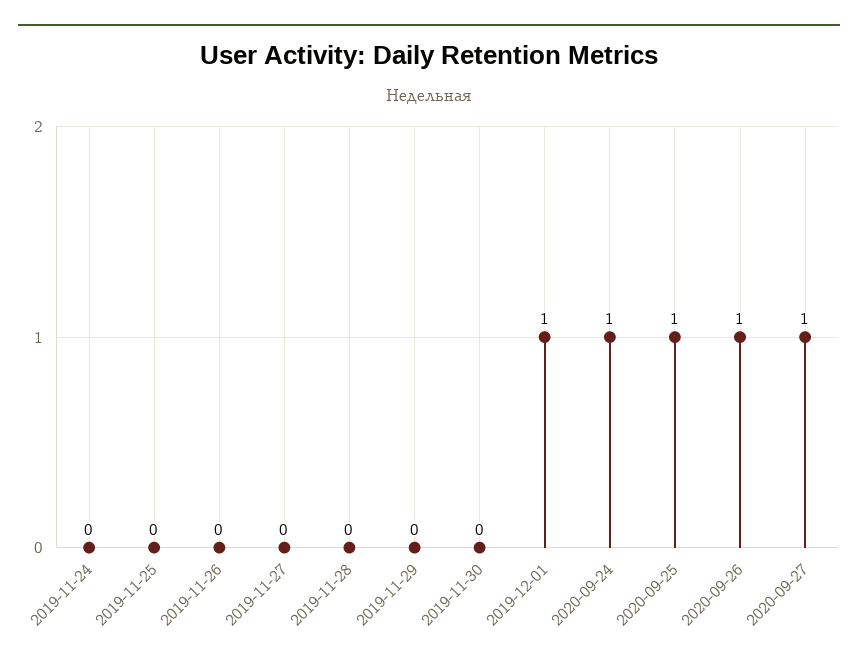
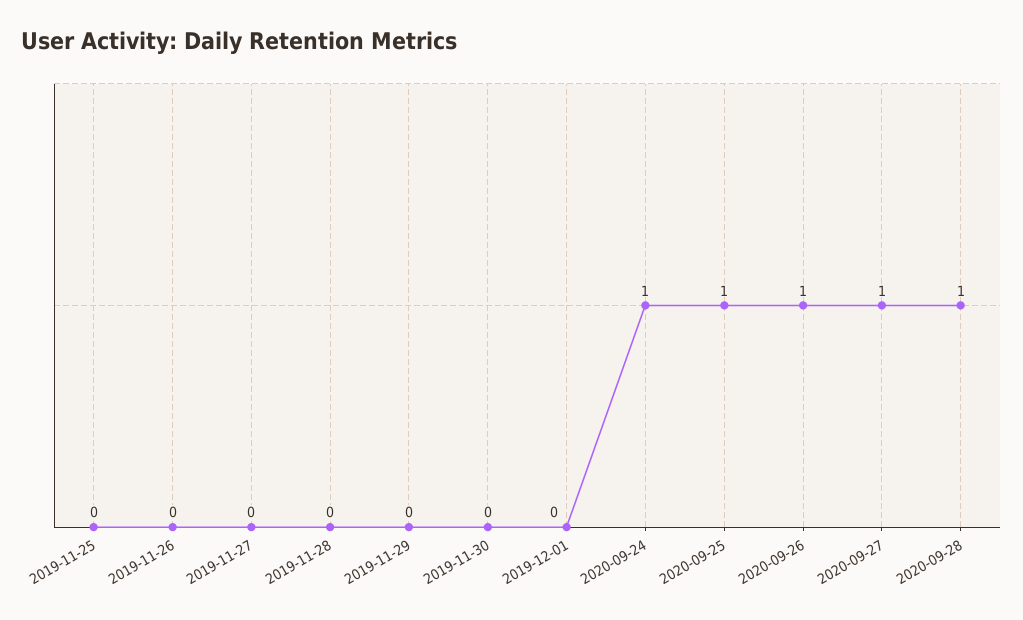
2019-11-24: 0 -> none
2019-12-01: 1 -> 0
2020-09-28: none -> 1

